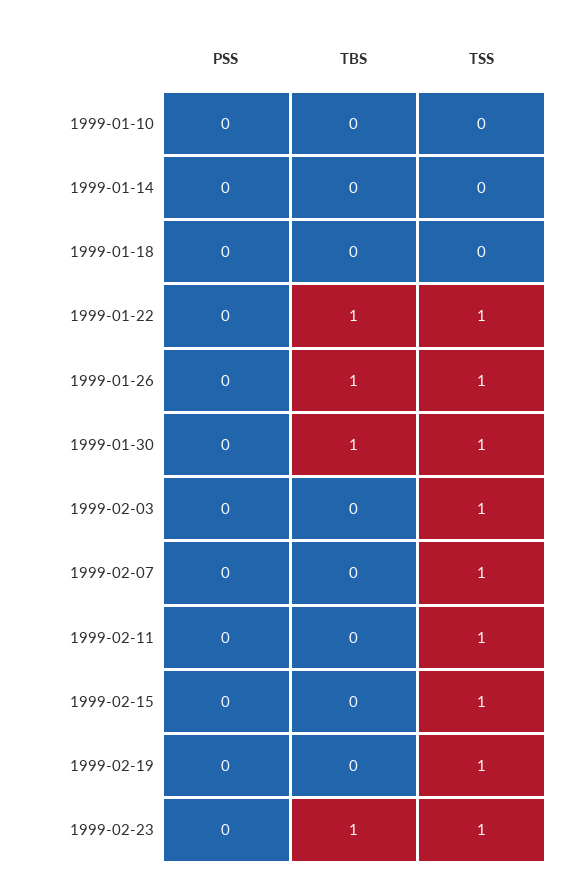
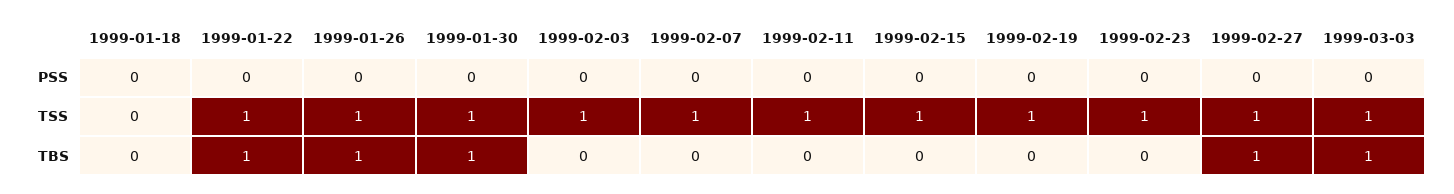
PSS, 1999-01-10: 0 -> none
TBS, 1999-01-10: 0 -> none
TSS, 1999-01-10: 0 -> none
PSS, 1999-01-14: 0 -> none
TBS, 1999-01-14: 0 -> none
TSS, 1999-01-14: 0 -> none
TBS, 1999-02-23: 1 -> 0
PSS, 1999-02-27: none -> 0
PSS, 1999-03-03: none -> 0
TSS, 1999-02-27: none -> 1
TSS, 1999-03-03: none -> 1
TBS, 1999-02-27: none -> 1
TBS, 1999-03-03: none -> 1

